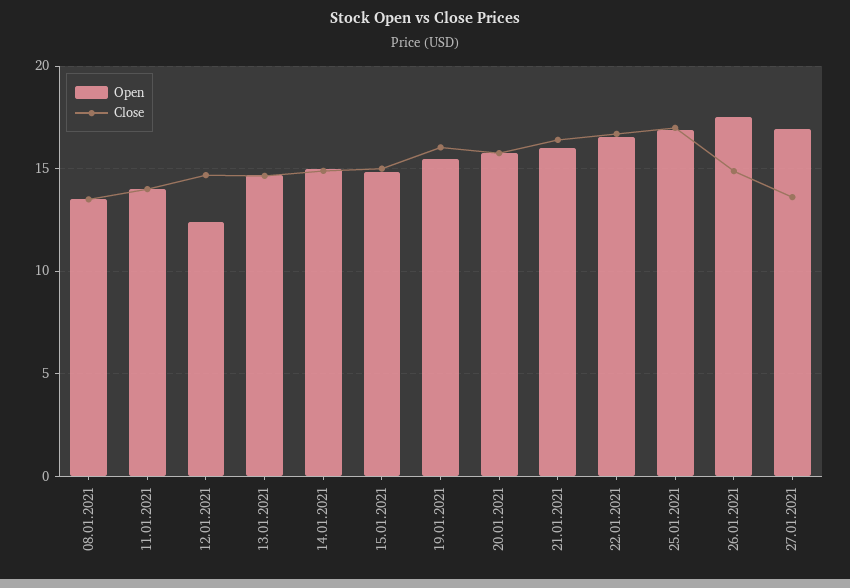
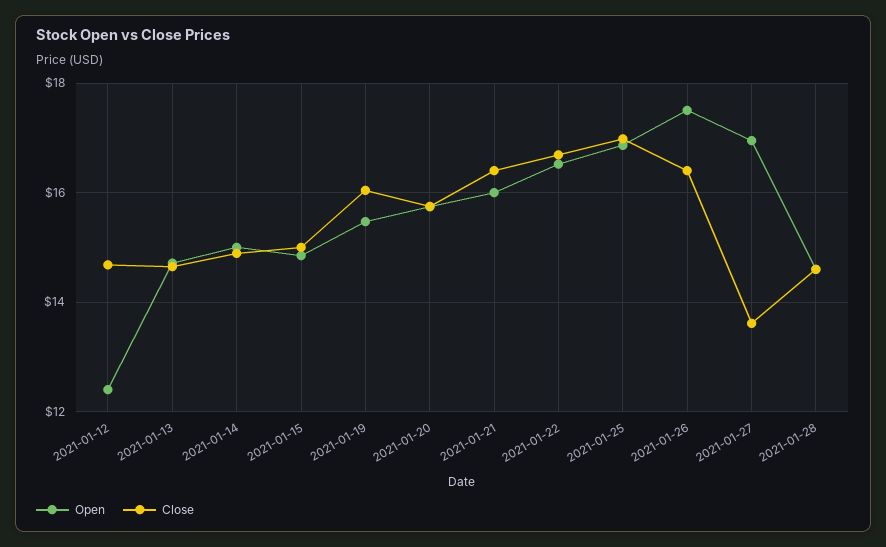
Open, 08.01.2021: 13.5 -> none
Close, 08.01.2021: 13.5 -> none
Open, 11.01.2021: 14 -> none
Close, 11.01.2021: 14 -> none
Close, 26.01.2021: 15 -> 16.4
Open, 2021-01-28: none -> 14.6
Close, 2021-01-28: none -> 14.6

